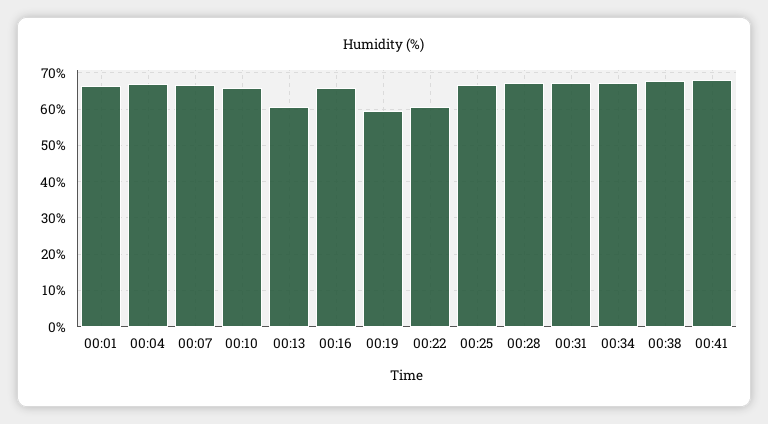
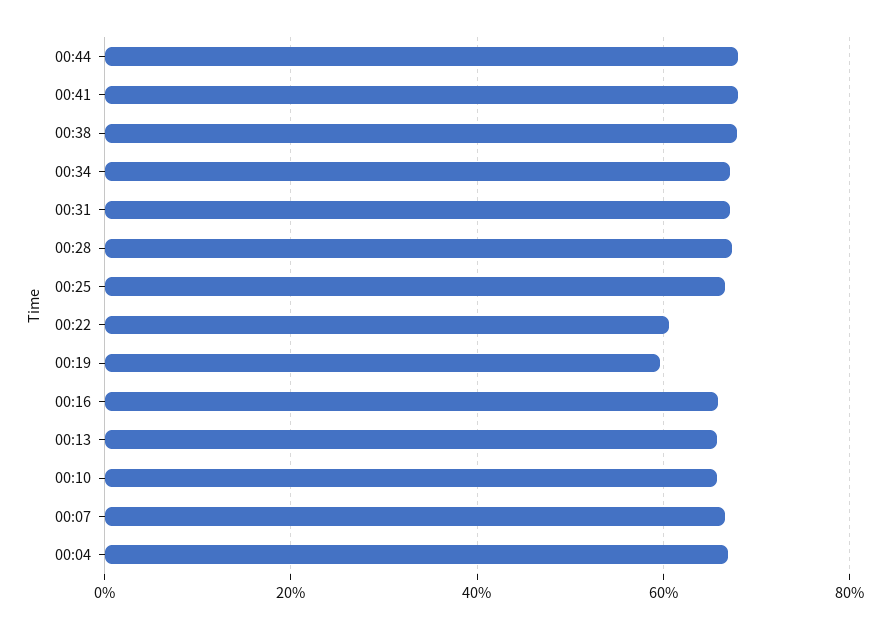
00:01: 66 -> none
00:13: 60 -> 66
00:44: none -> 68

